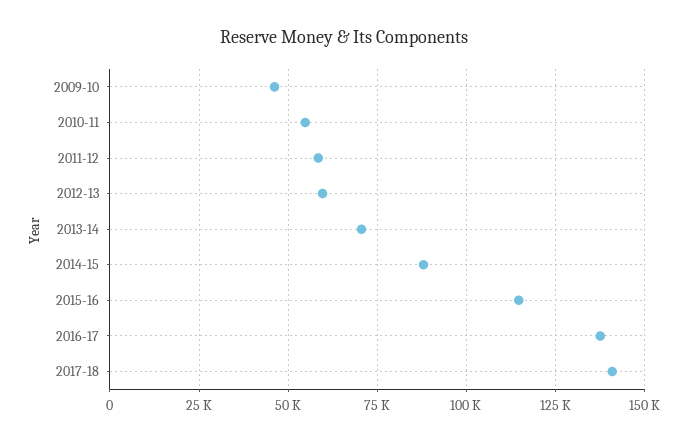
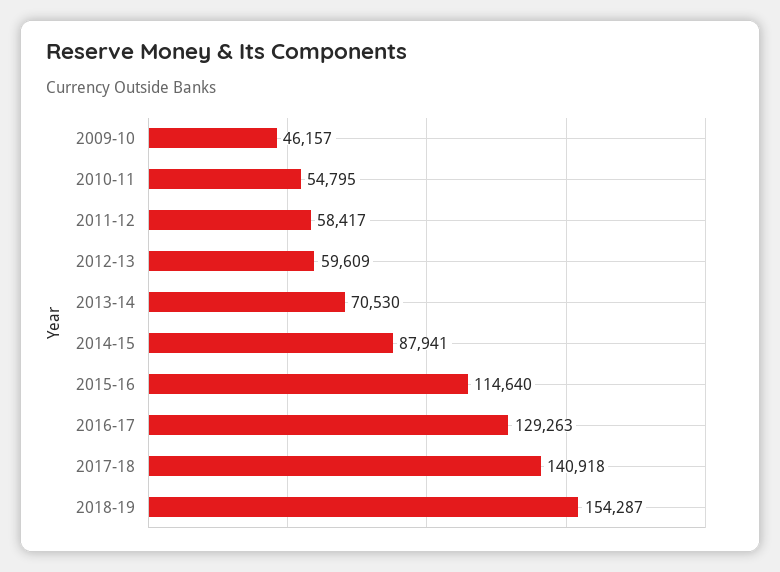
2016-17: 137500 -> 129263
2018-19: none -> 154287

